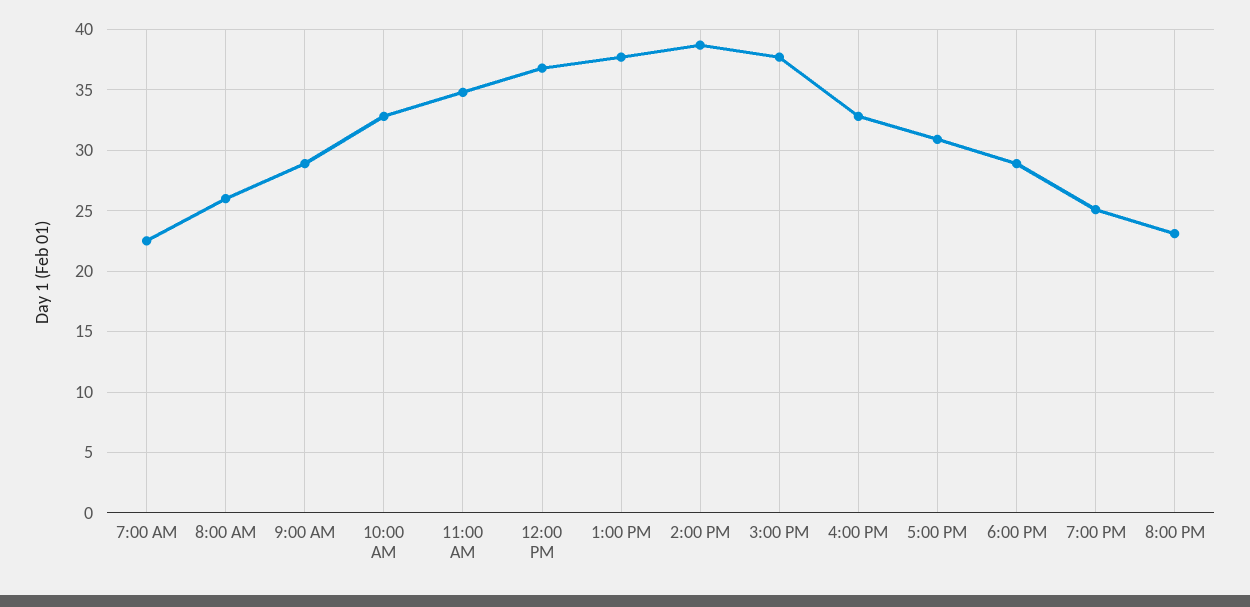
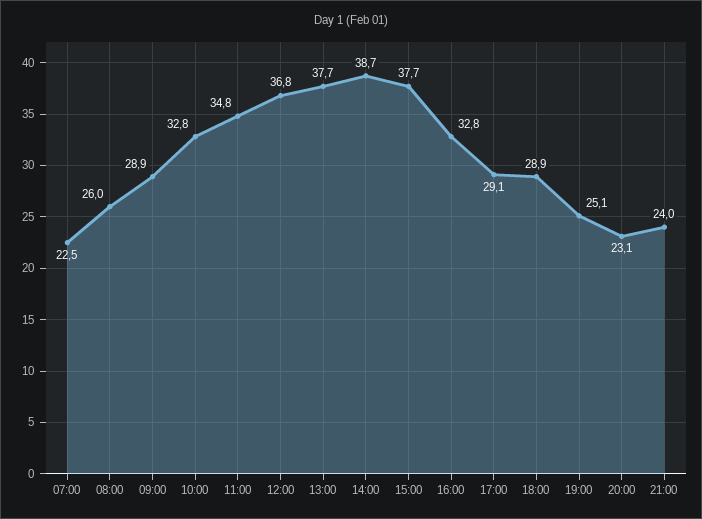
5:00 PM: 31 -> 29.1
21:00: none -> 24

